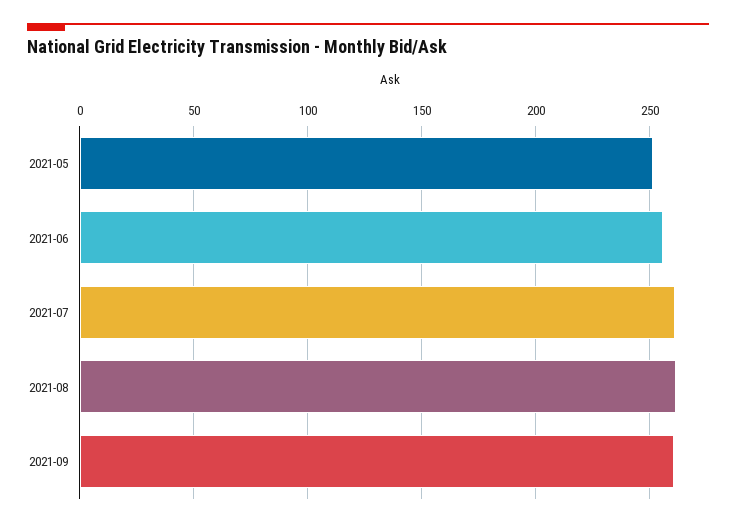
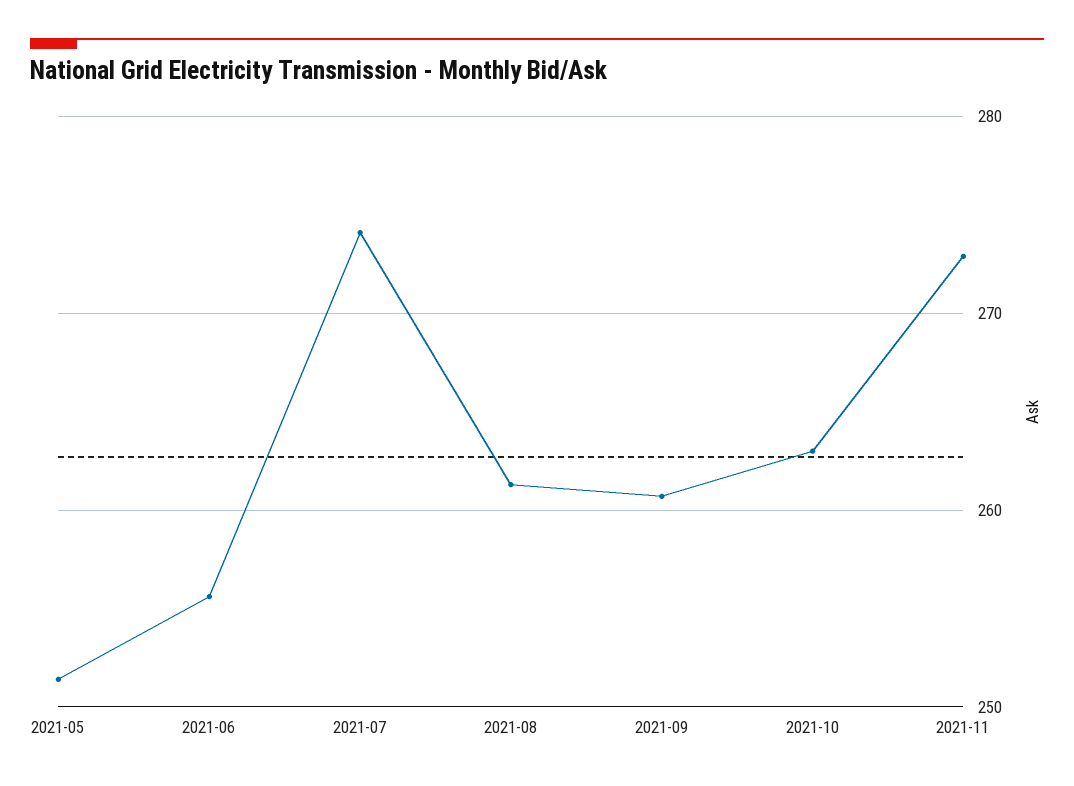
2021-07: 260 -> 274
2021-10: none -> 263
2021-11: none -> 273

